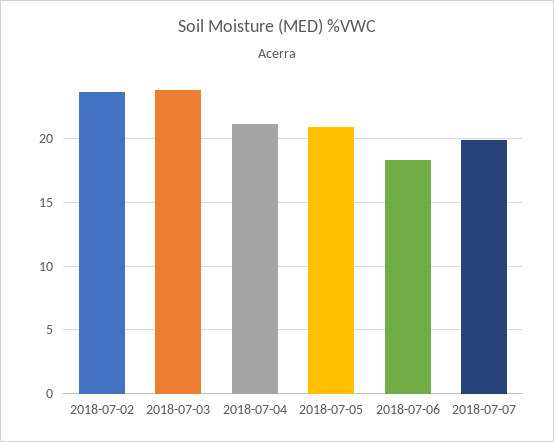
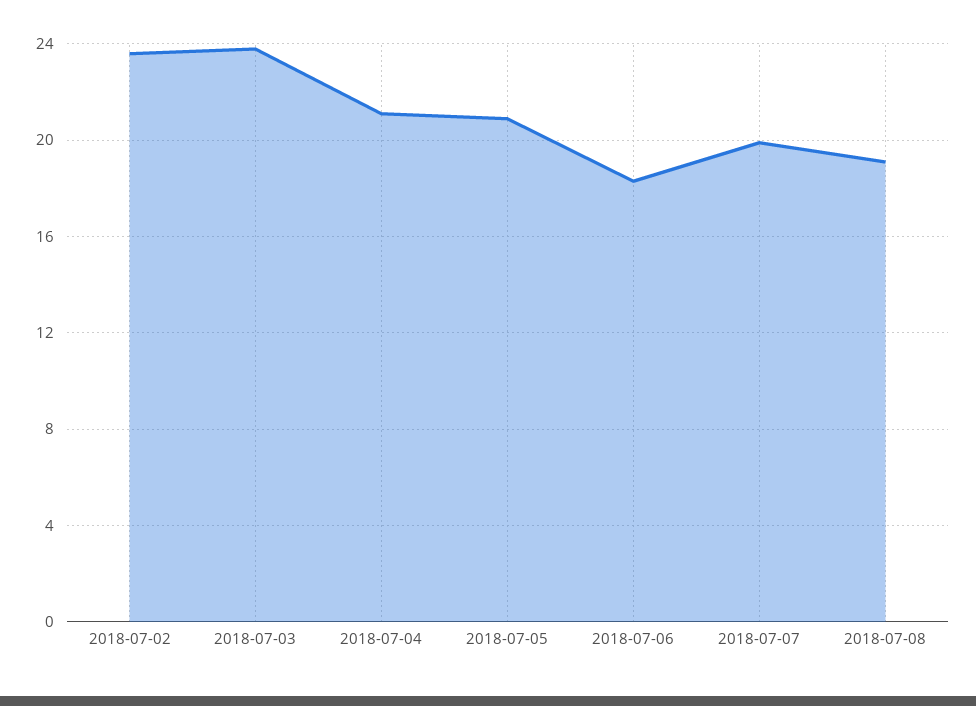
2018-07-08: none -> 19

